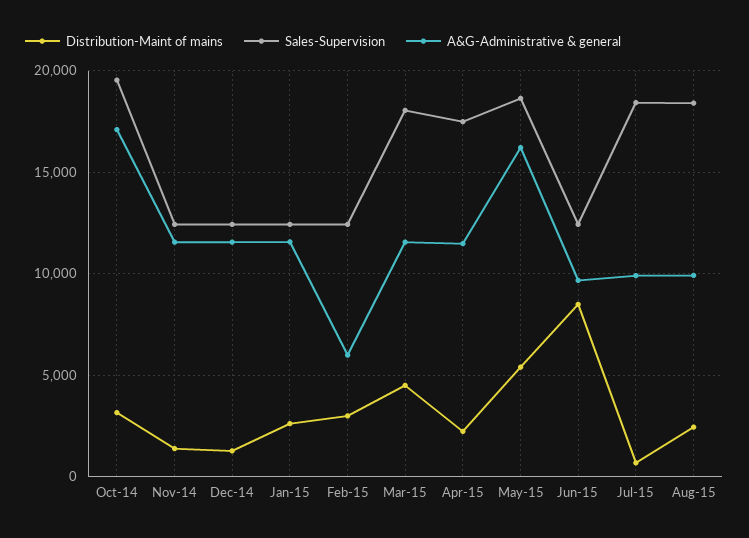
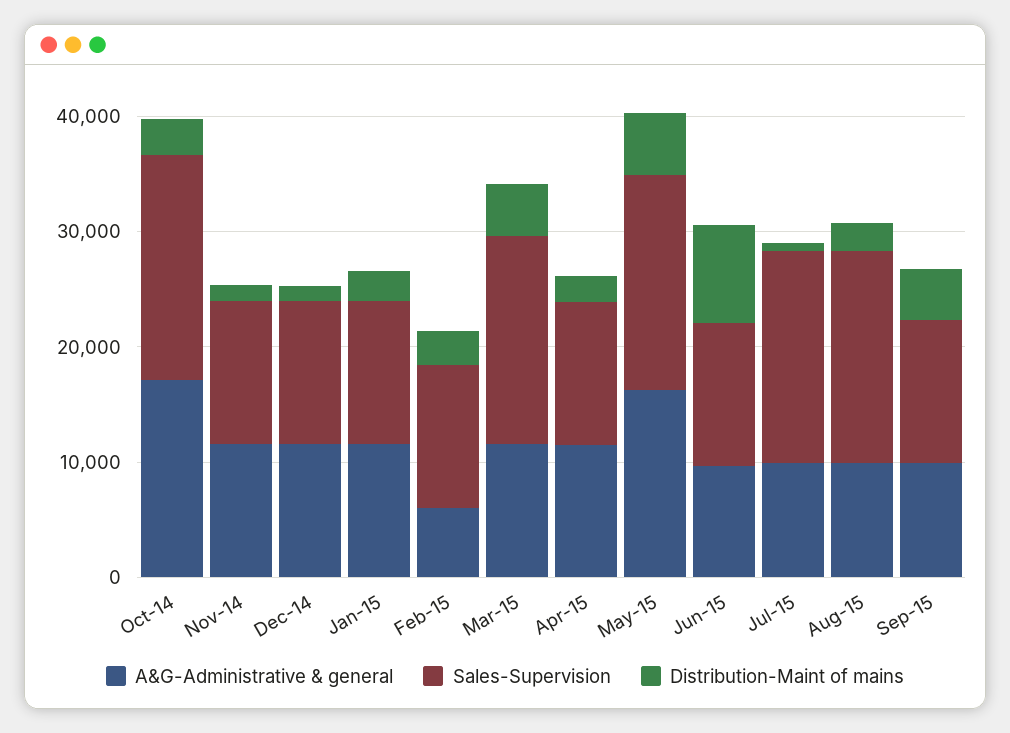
Sales-Supervision, Apr-15: 17500 -> 12000
A&G-Administrative & general, Sep-15: none -> 10000
Sales-Supervision, Sep-15: none -> 12000
Distribution-Maint of mains, Sep-15: none -> 4000

